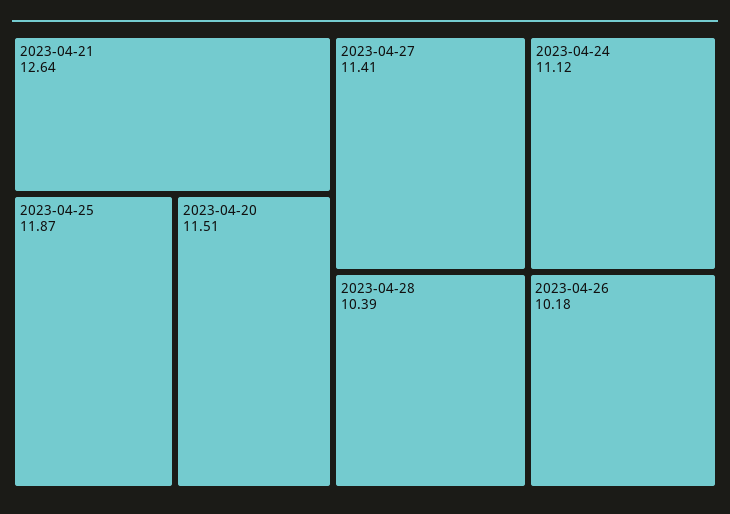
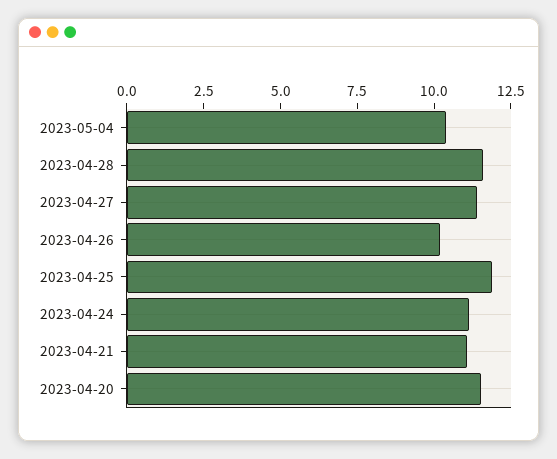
2023-04-21: 12.64 -> 11
2023-04-28: 10.39 -> 11.5
2023-05-04: none -> 10.5

